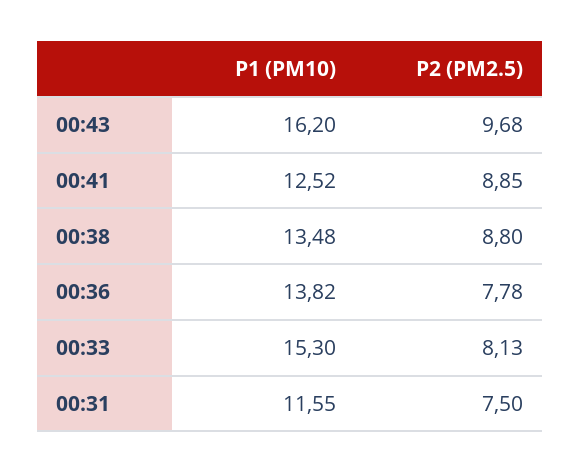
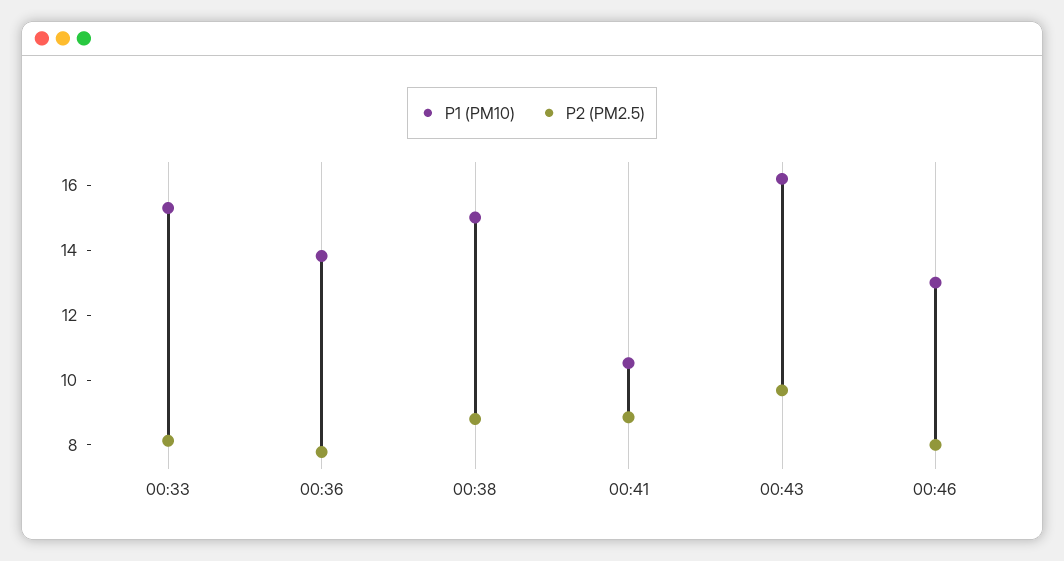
P1 (PM10), 00:41: 12.52 -> 10.5
P1 (PM10), 00:38: 13.48 -> 15
P1 (PM10), 00:31: 11.55 -> none
P2 (PM2.5), 00:31: 7.5 -> none
P1 (PM10), 00:46: none -> 13
P2 (PM2.5), 00:46: none -> 8

